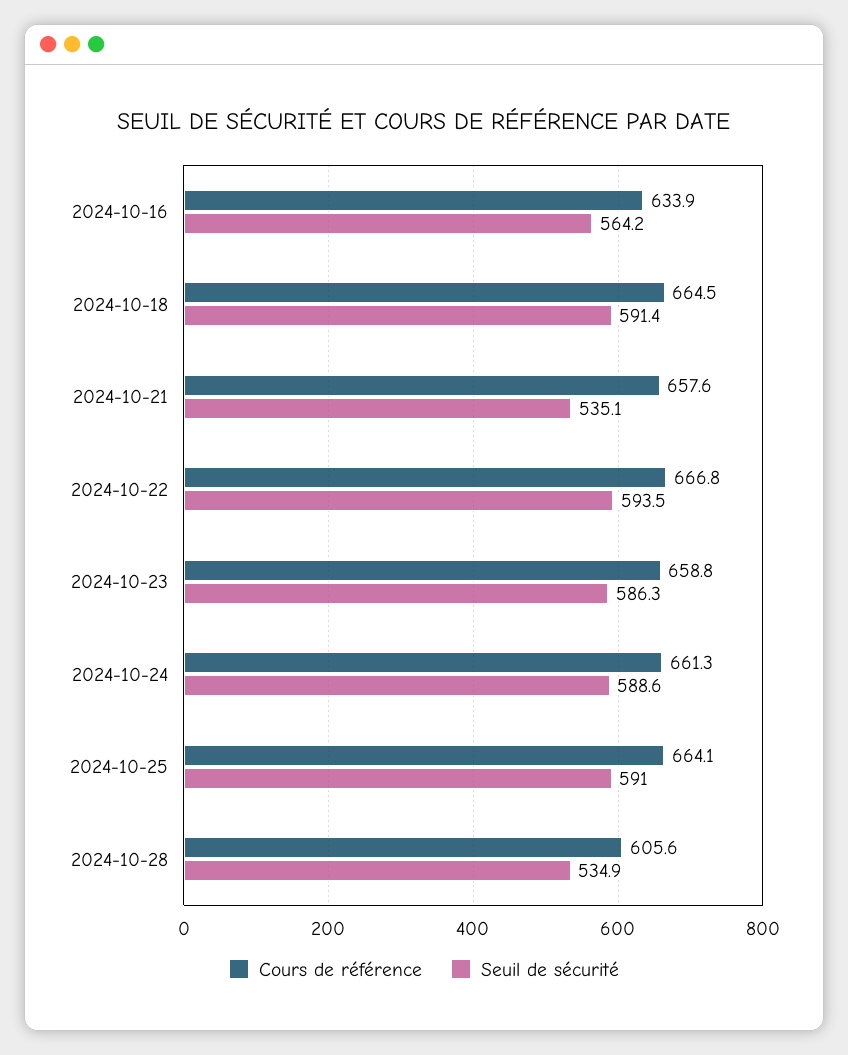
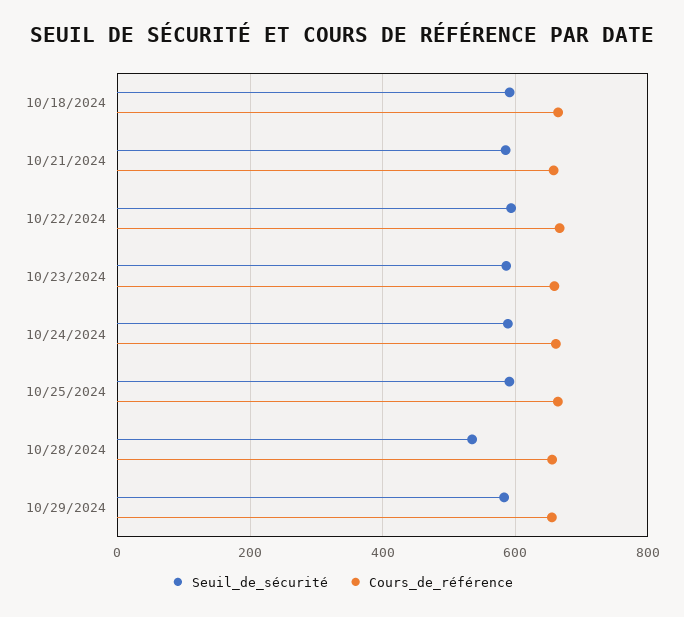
Cours de référence, 2024-10-16: 633.9 -> none
Seuil de sécurité, 2024-10-16: 564.2 -> none
Seuil de sécurité, 2024-10-21: 535.1 -> 580
Cours de référence, 2024-10-28: 605.6 -> 660
Seuil de sécurité, 10/29/2024: none -> 580
Cours de référence, 10/29/2024: none -> 660

